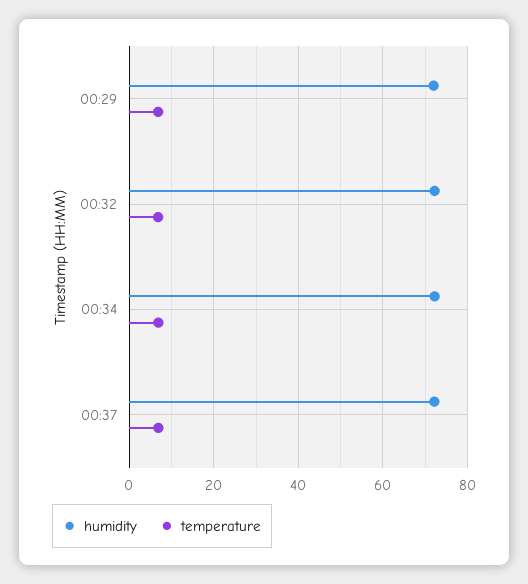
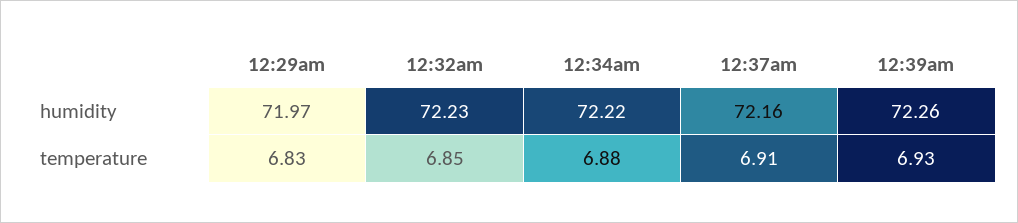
humidity, 12:39am: none -> 72.26
temperature, 12:39am: none -> 6.93

